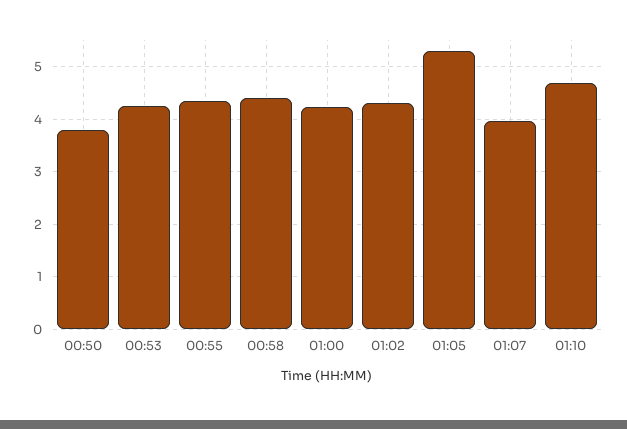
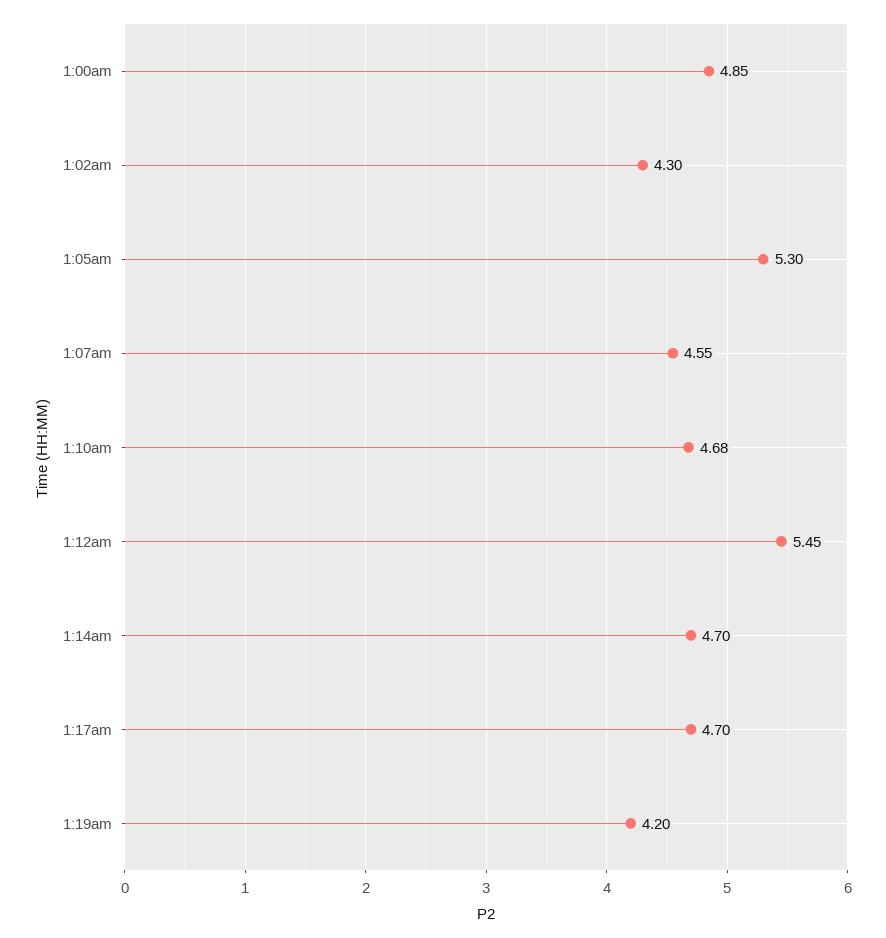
00:50: 3.8 -> none
00:53: 4.2 -> none
00:55: 4.4 -> none
00:58: 4.4 -> none
01:00: 4.2 -> 4.85
01:07: 4 -> 4.55
1:12am: none -> 5.45
1:14am: none -> 4.7
1:17am: none -> 4.7
1:19am: none -> 4.2

